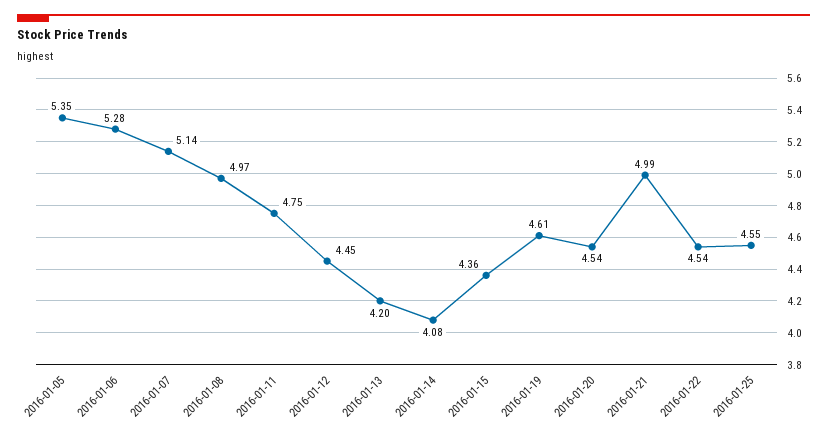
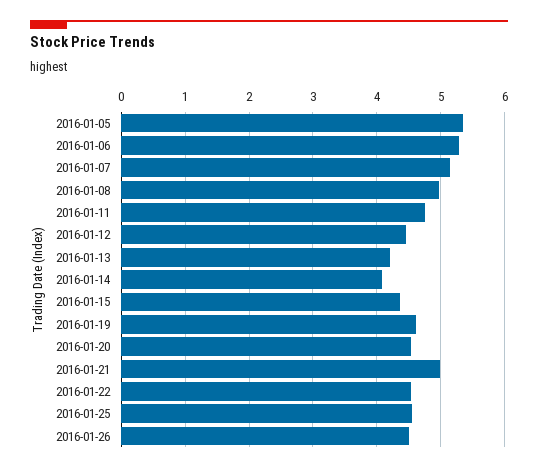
2016-01-26: none -> 4.5

